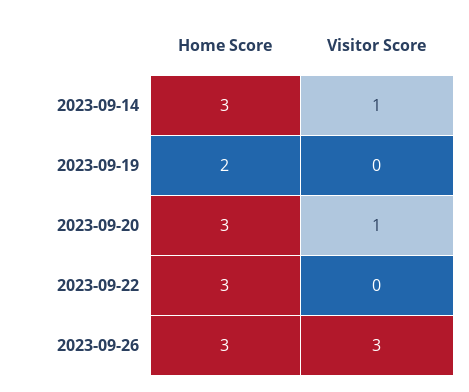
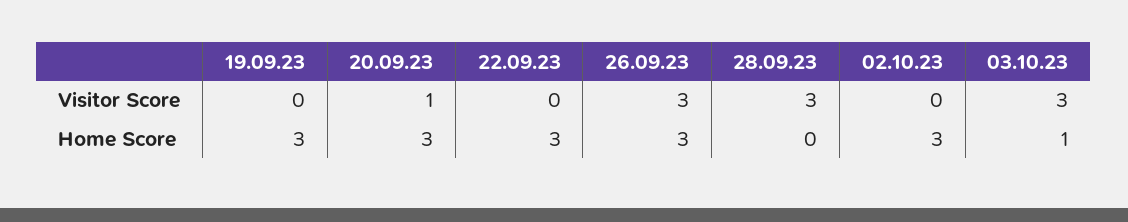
Home Score, 2023-09-14: 3 -> none
Visitor Score, 2023-09-14: 1 -> none
Home Score, 2023-09-19: 2 -> 3
Visitor Score, 28.09.23: none -> 3
Visitor Score, 02.10.23: none -> 0
Visitor Score, 03.10.23: none -> 3
Home Score, 28.09.23: none -> 0
Home Score, 02.10.23: none -> 3
Home Score, 03.10.23: none -> 1

